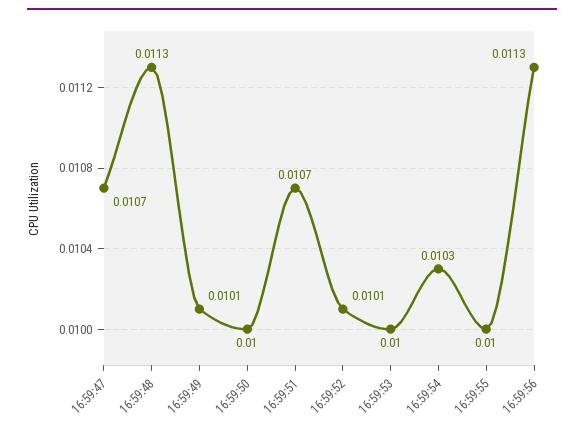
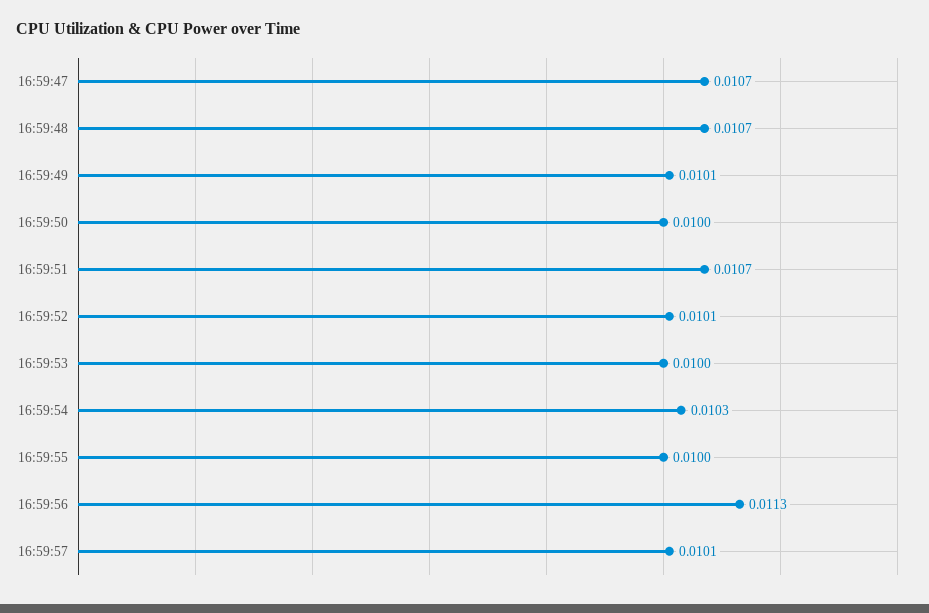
16:59:48: 0.0113 -> 0.0107
16:59:57: none -> 0.0101

